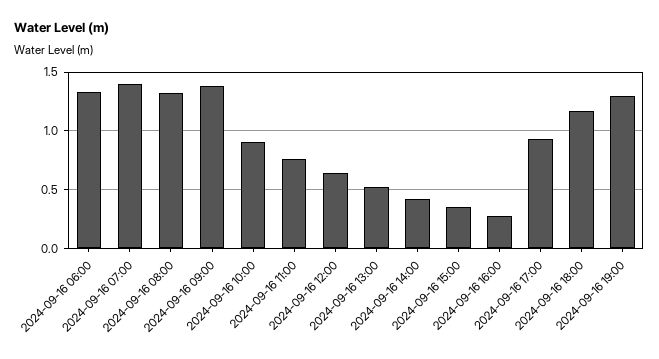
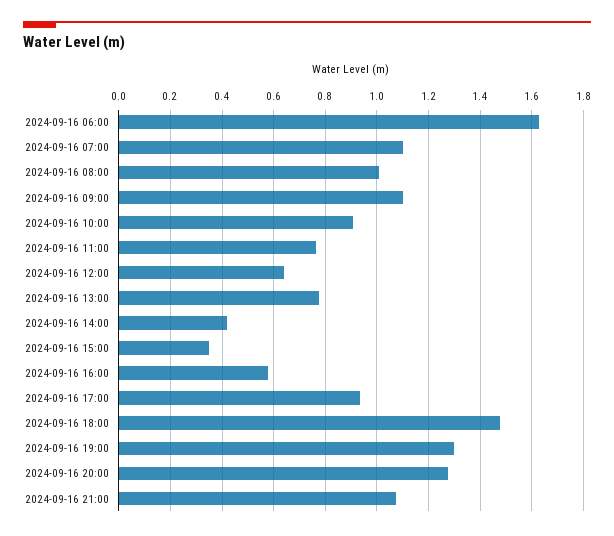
2024-09-16 06:00: 1.3 -> 1.625
2024-09-16 07:00: 1.4 -> 1.1
2024-09-16 08:00: 1.3 -> 1
2024-09-16 09:00: 1.4 -> 1.1
2024-09-16 13:00: 0.5 -> 0.775
2024-09-16 16:00: 0.3 -> 0.575
2024-09-16 18:00: 1.2 -> 1.475
2024-09-16 20:00: none -> 1.275
2024-09-16 21:00: none -> 1.075

